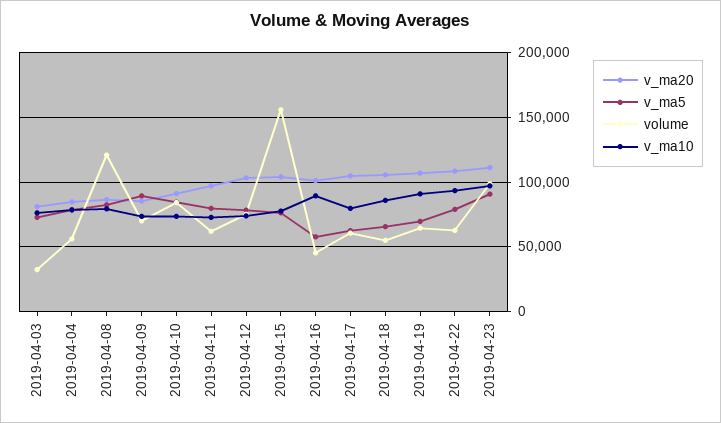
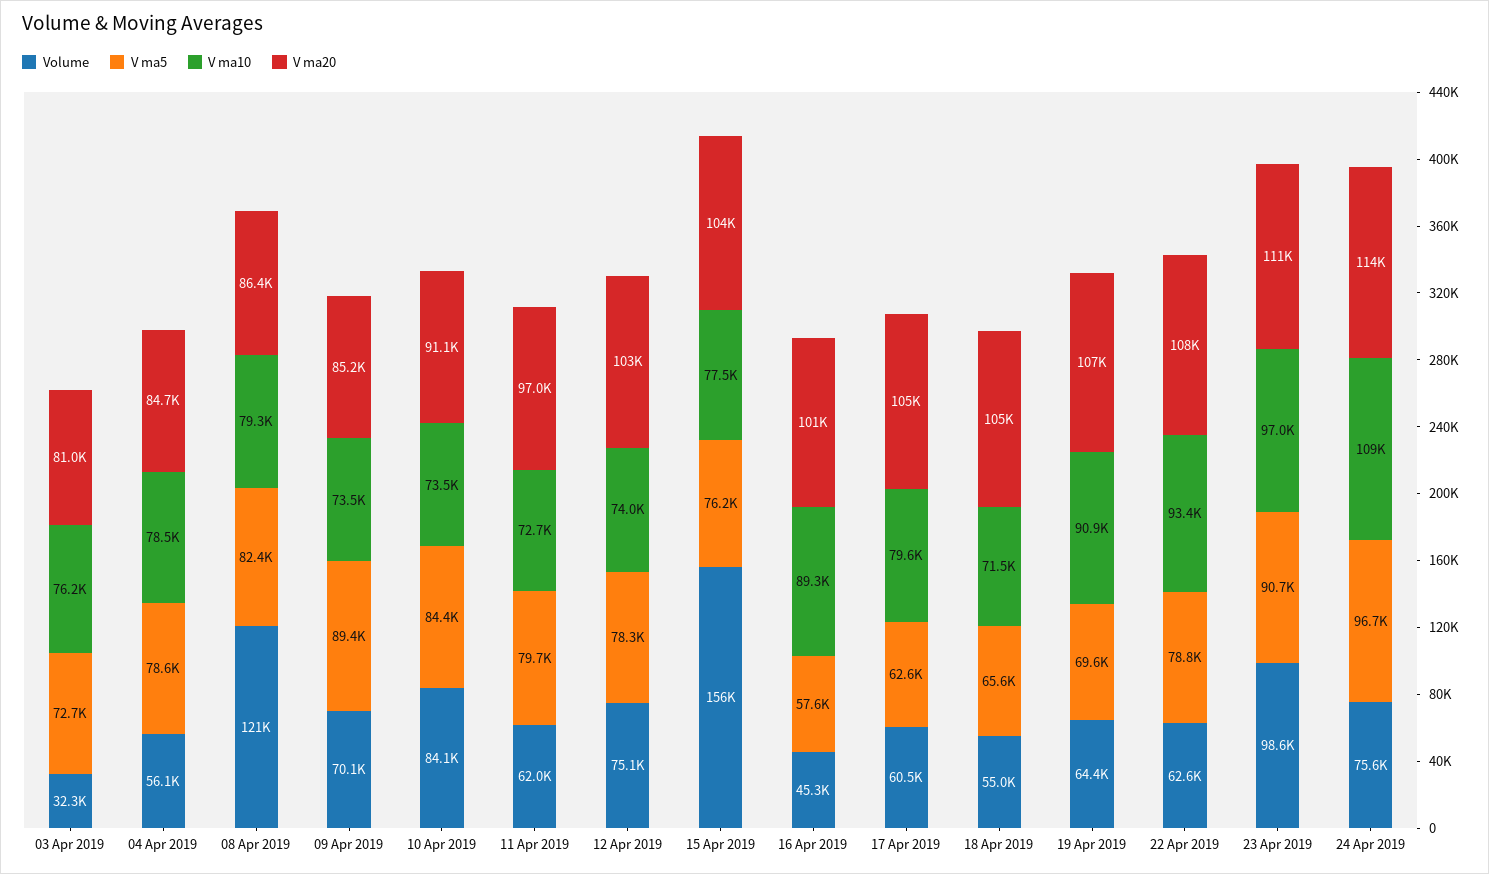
v_ma10, 2019-04-18: 85000 -> 71500
volume, 24 Apr 2019: none -> 75600
v_ma5, 24 Apr 2019: none -> 96700
v_ma10, 24 Apr 2019: none -> 109000
v_ma20, 24 Apr 2019: none -> 114000

